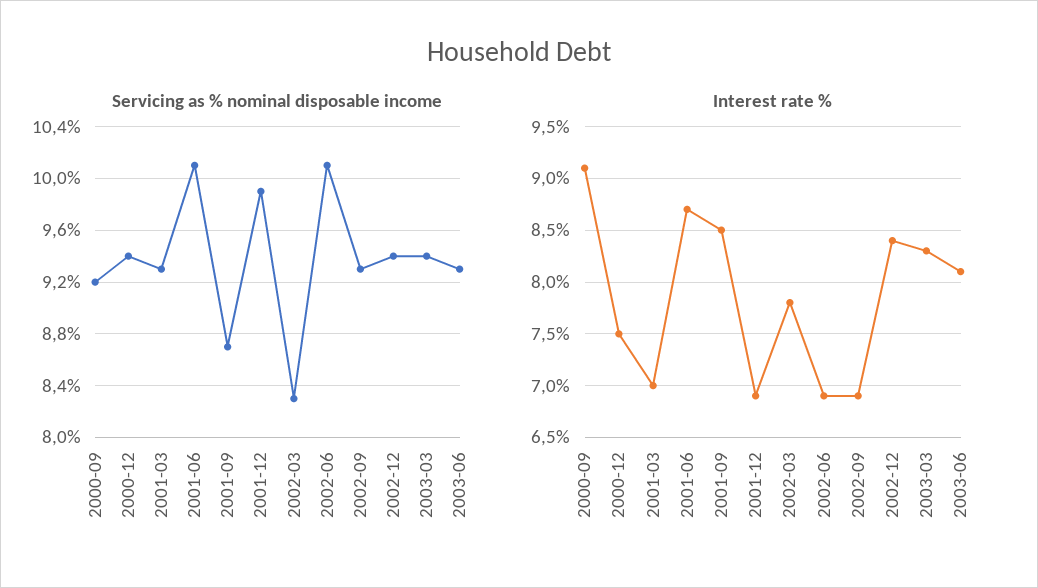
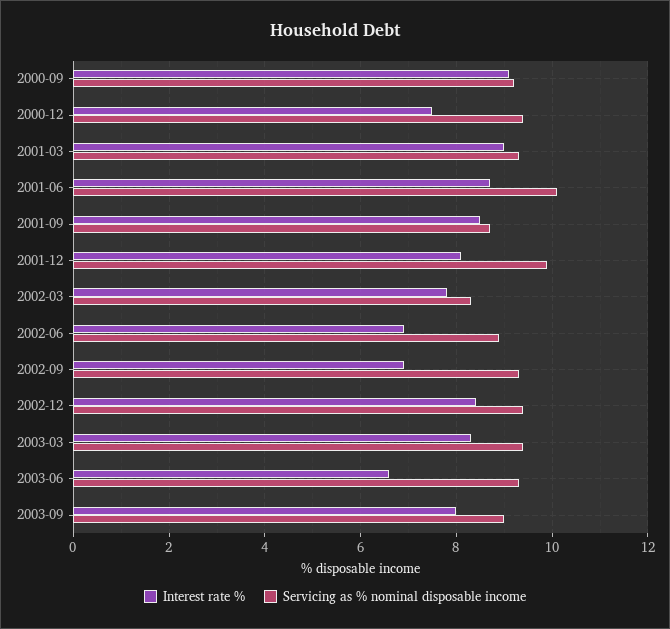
Servicing as % nominal disposable income, 2002-06: 10.1 -> 9
Interest rate %, 2001-03: 7 -> 9
Interest rate %, 2001-12: 6.9 -> 8
Interest rate %, 2003-06: 8.1 -> 6.5
Interest rate %, 2003-09: none -> 8
Servicing as % nominal disposable income, 2003-09: none -> 9

